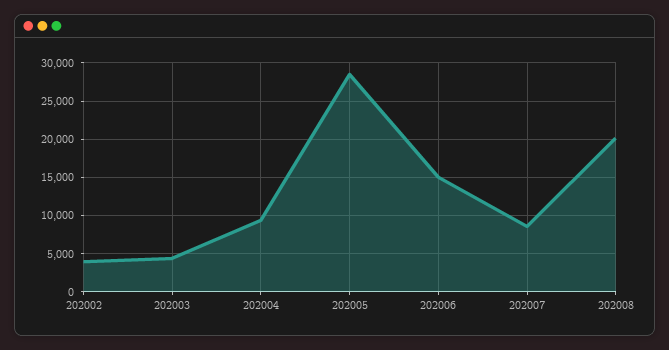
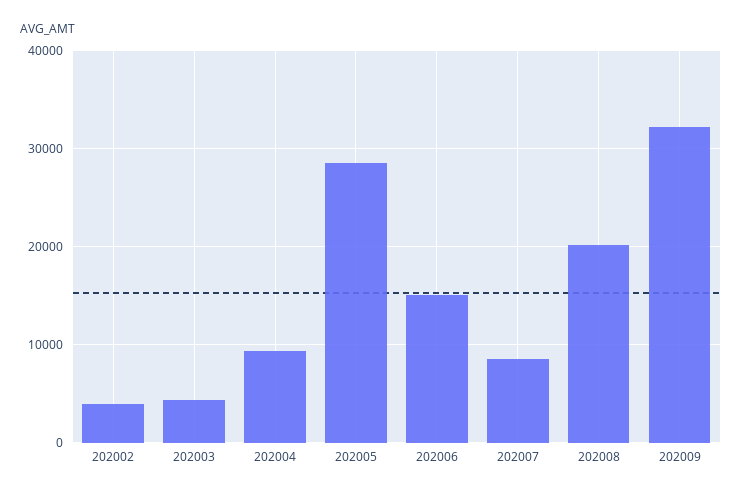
202009: none -> 32000

